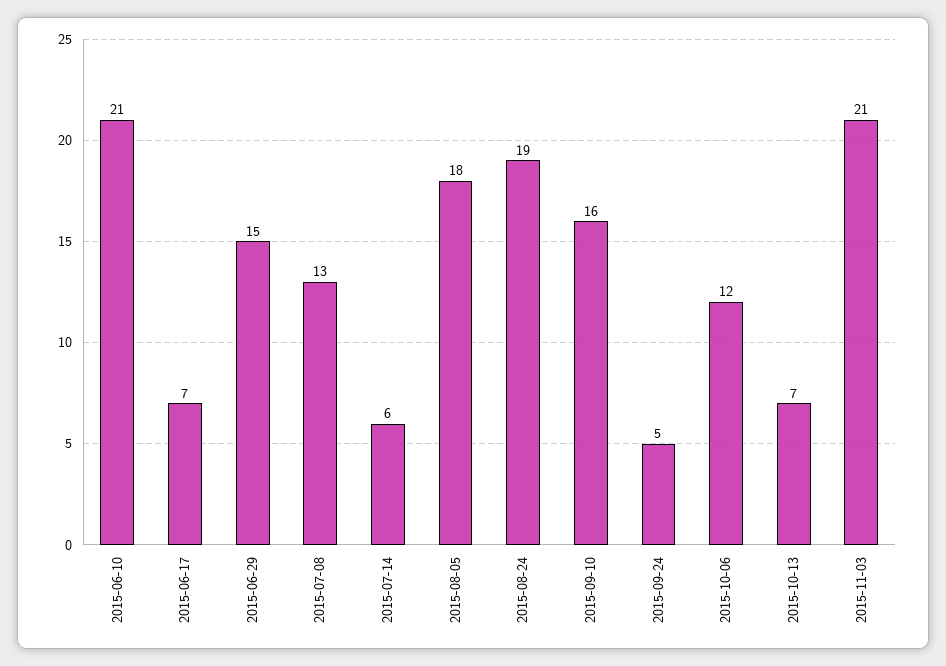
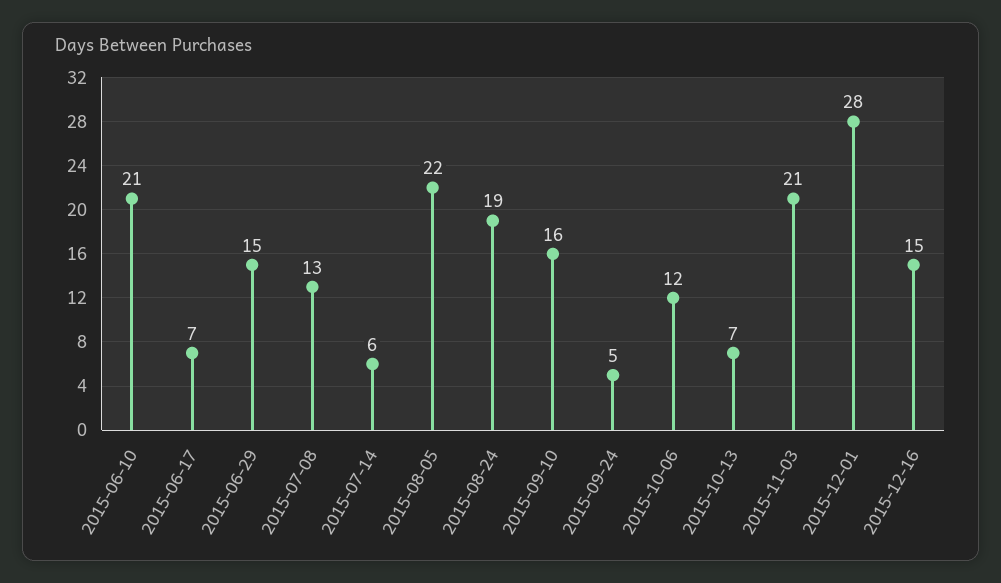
2015-08-05: 18 -> 22
2015-12-01: none -> 28
2015-12-16: none -> 15

